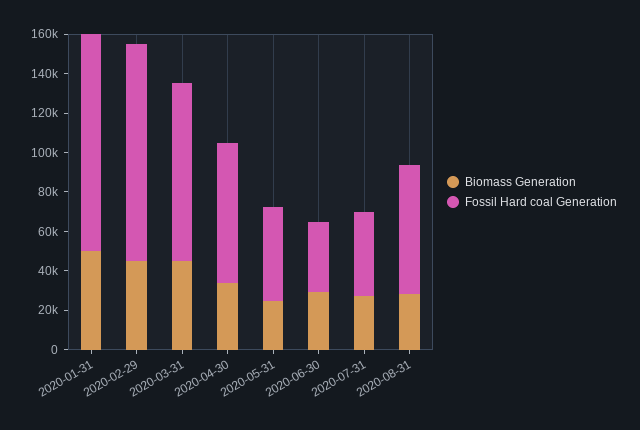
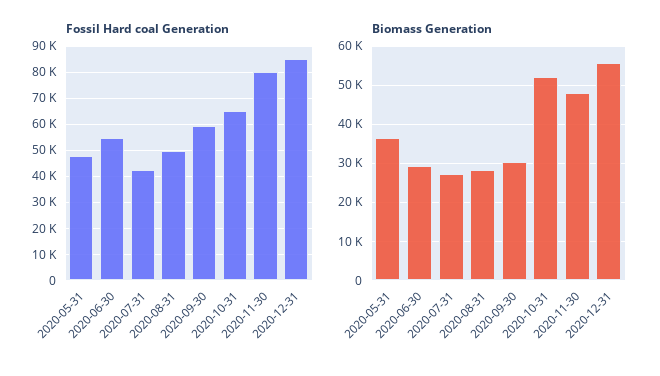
Biomass Generation, 2020-01-31: 50000 -> none
Fossil Hard coal Generation, 2020-01-31: 110000 -> none
Biomass Generation, 2020-02-29: 45000 -> none
Fossil Hard coal Generation, 2020-02-29: 110000 -> none
Biomass Generation, 2020-03-31: 45000 -> none
Fossil Hard coal Generation, 2020-03-31: 90000 -> none
Biomass Generation, 2020-04-30: 35000 -> none
Fossil Hard coal Generation, 2020-04-30: 70000 -> none
Biomass Generation, 2020-05-31: 25000 -> 36000
Fossil Hard coal Generation, 2020-06-30: 35000 -> 55000
Fossil Hard coal Generation, 2020-08-31: 65000 -> 50000
Fossil Hard coal Generation, 2020-09-30: none -> 60000
Fossil Hard coal Generation, 2020-10-31: none -> 65000
Fossil Hard coal Generation, 2020-11-30: none -> 80000
Fossil Hard coal Generation, 2020-12-31: none -> 85000
Biomass Generation, 2020-09-30: none -> 30000
Biomass Generation, 2020-10-31: none -> 52000
Biomass Generation, 2020-11-30: none -> 48000
Biomass Generation, 2020-12-31: none -> 56000

